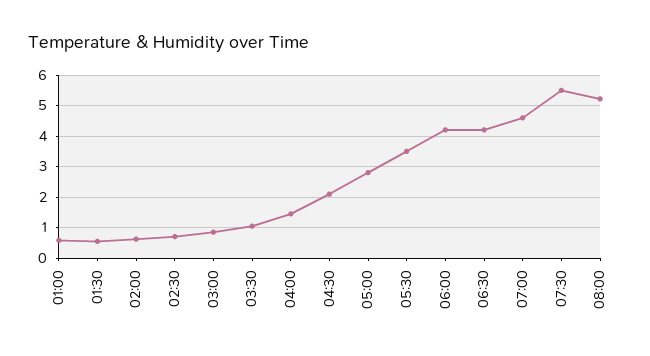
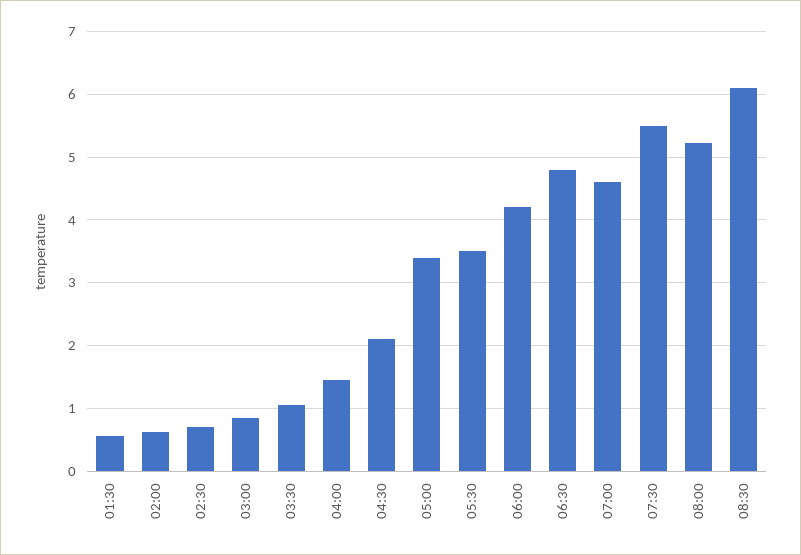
01:00: 0.6 -> none
05:00: 2.8 -> 3.4
06:30: 4.2 -> 4.8
08:30: none -> 6.1

